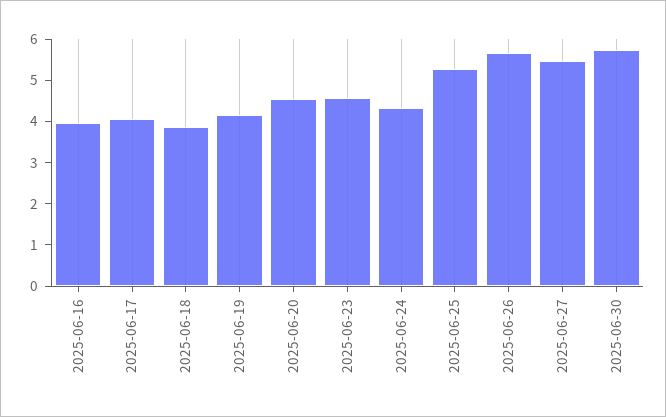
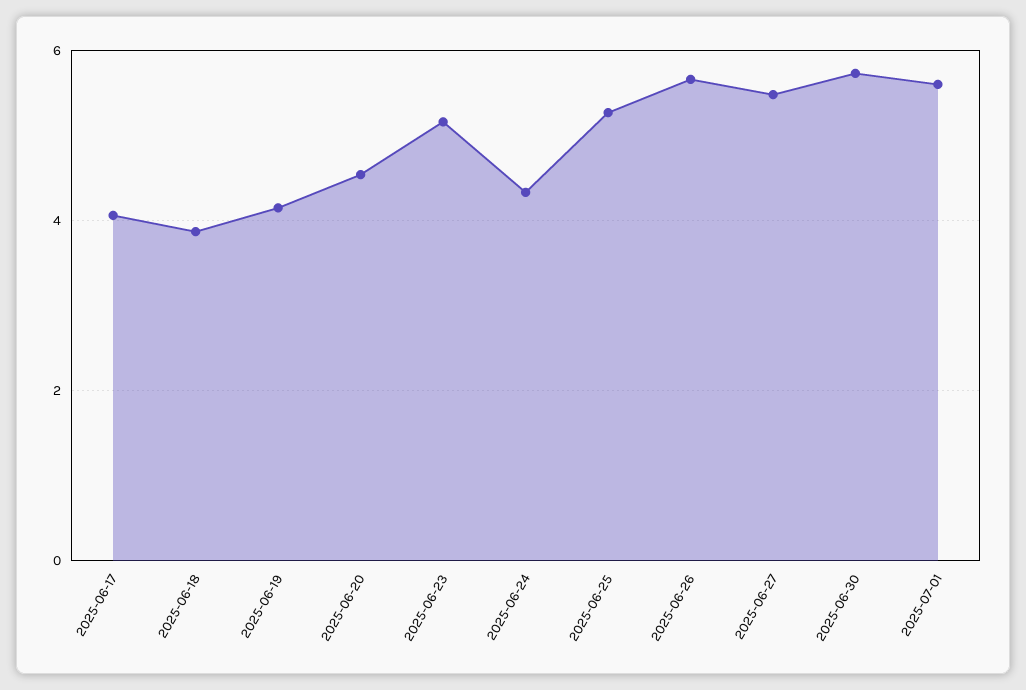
2025-06-16: 4 -> none
2025-06-23: 4.6 -> 5.2
2025-07-01: none -> 5.6

